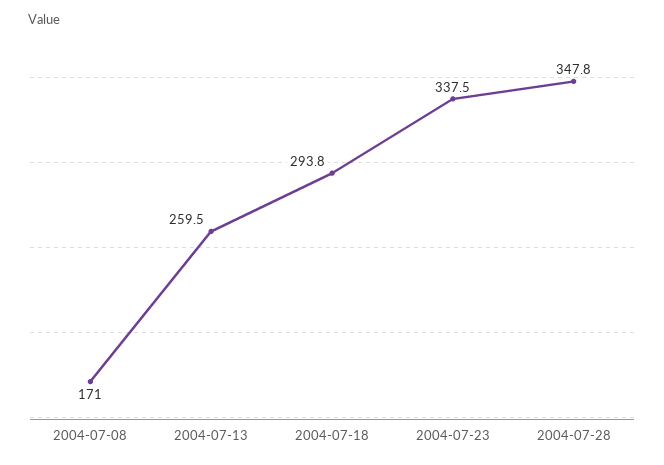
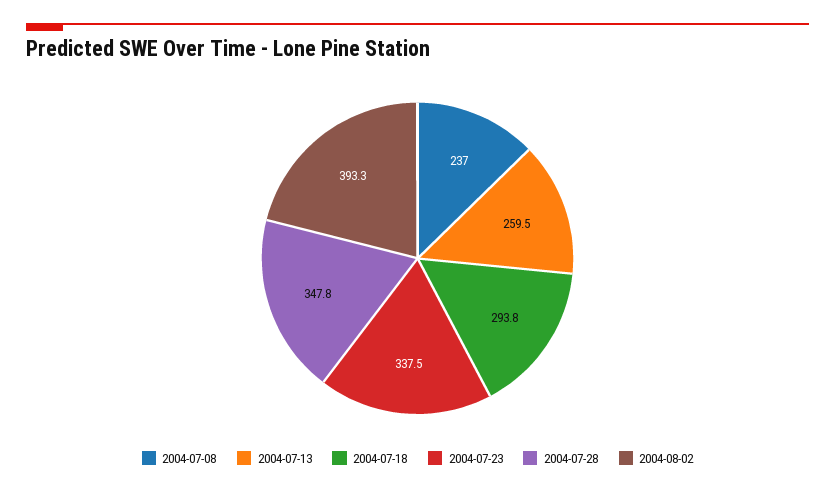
2004-07-08: 171 -> 237
2004-08-02: none -> 393.3

